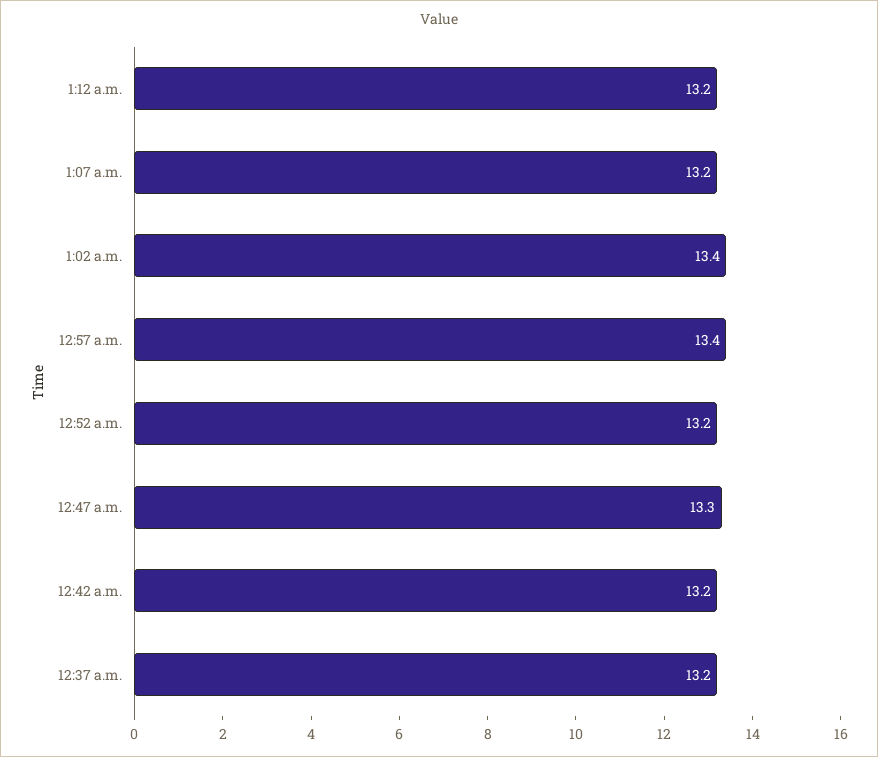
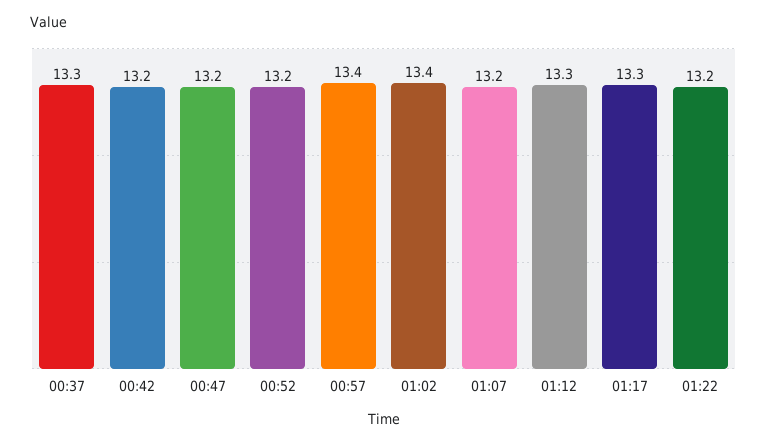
1:12 a.m.: 13.2 -> 13.3
12:47 a.m.: 13.3 -> 13.2
12:37 a.m.: 13.2 -> 13.3
01:17: none -> 13.3
01:22: none -> 13.2

